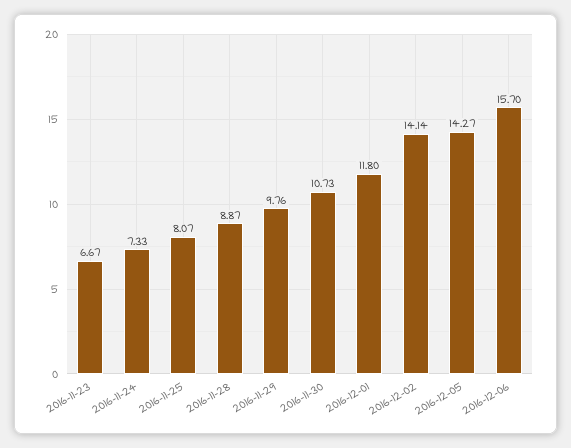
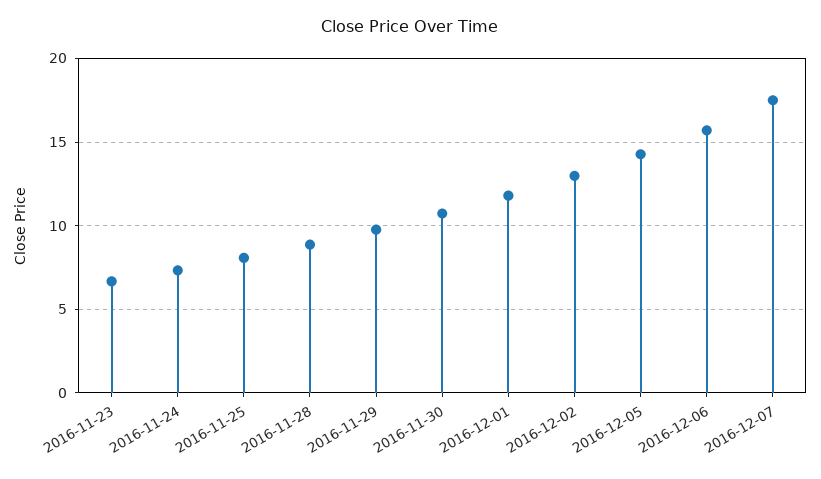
2016-12-02: 14.14 -> 13
2016-12-07: none -> 17.5

